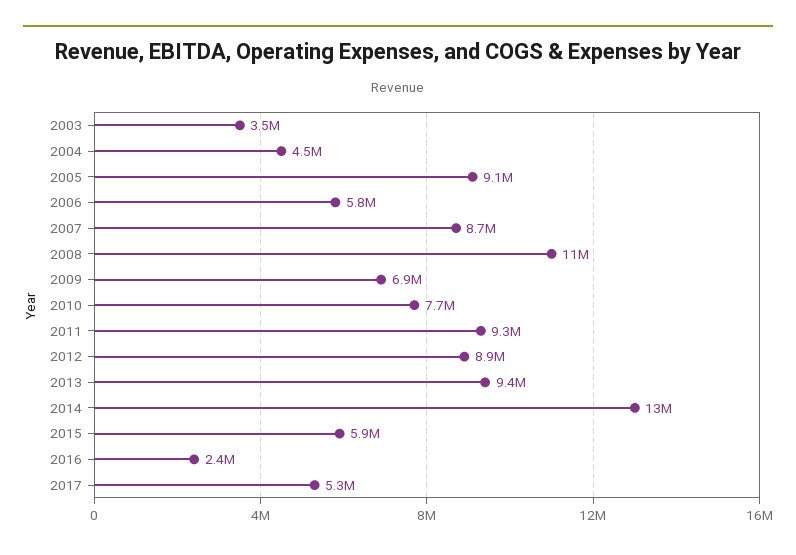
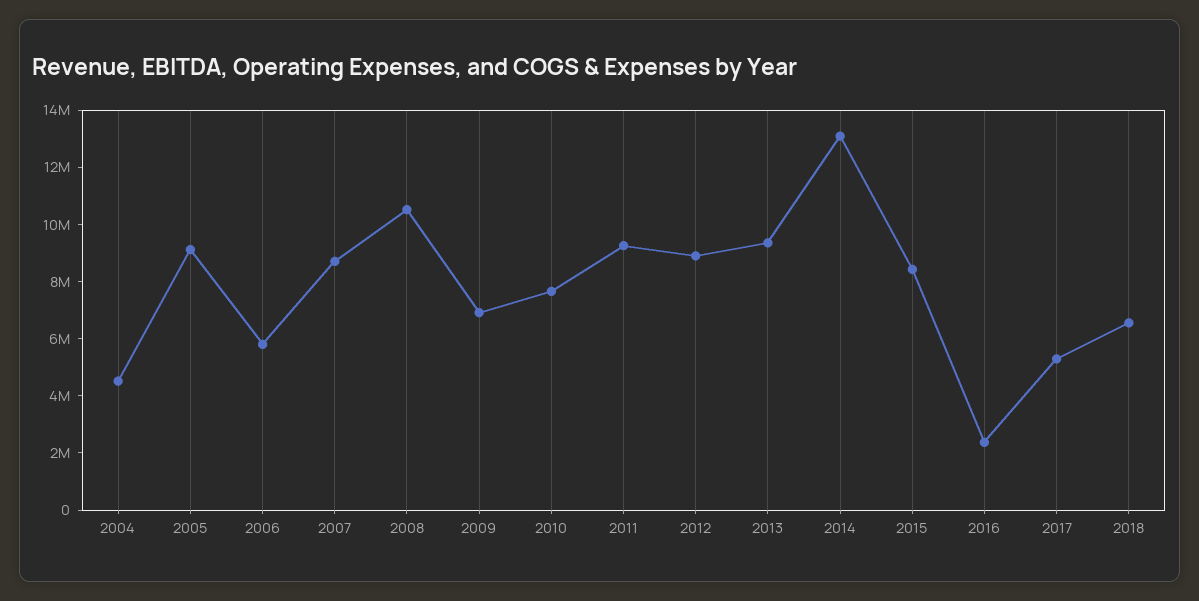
2003: 3500000 -> none
2015: 5900000 -> 8500000
2018: none -> 6500000

